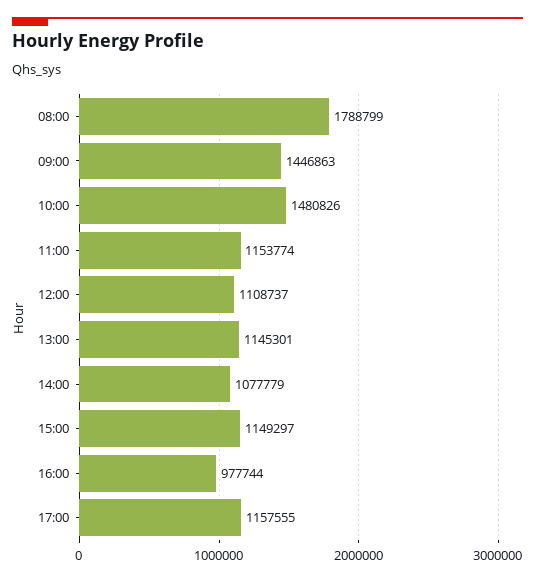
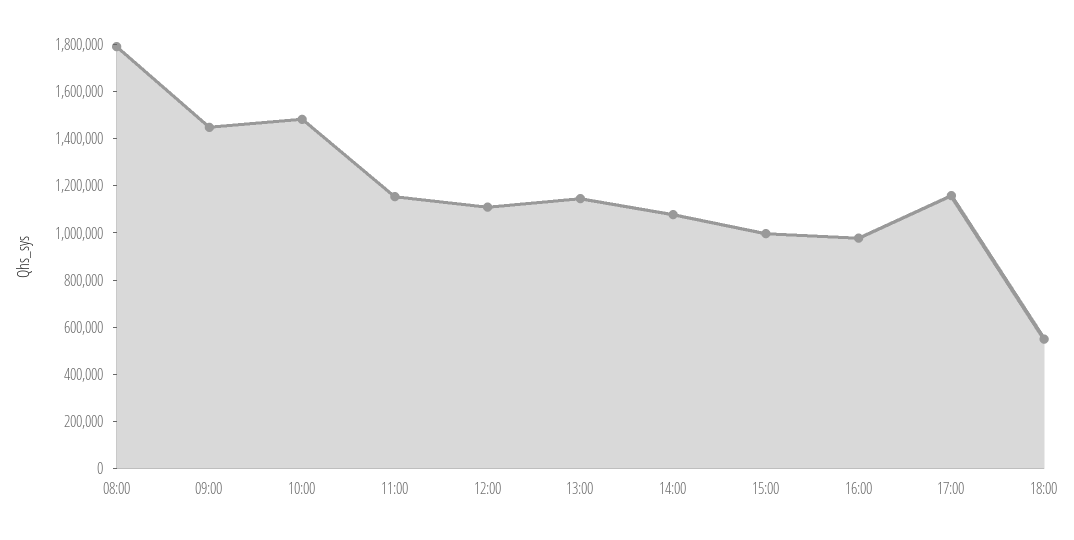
15:00: 1149297 -> 1000000
18:00: none -> 550000

